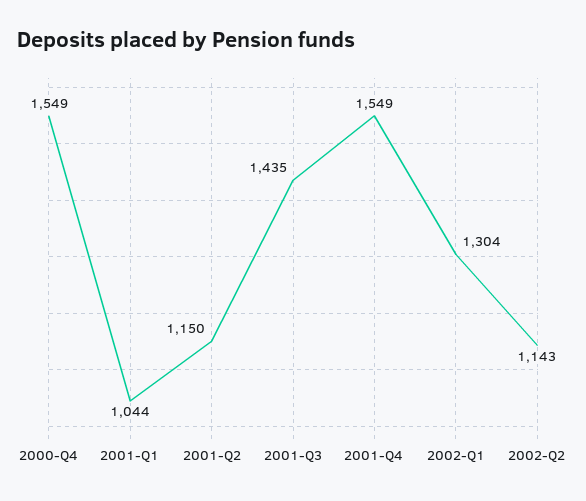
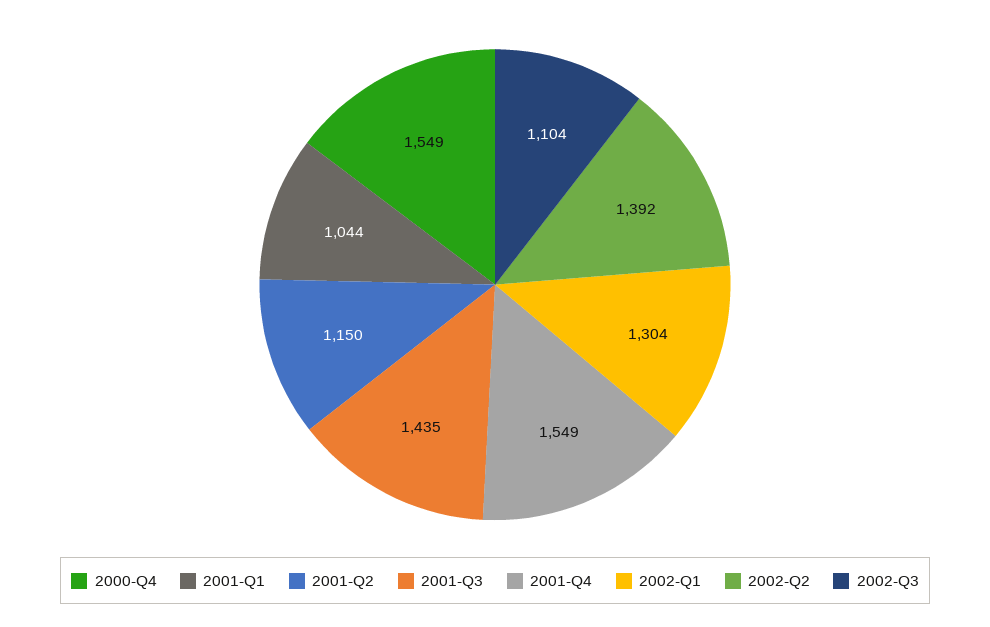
2002-Q2: 1143 -> 1392
2002-Q3: none -> 1104

